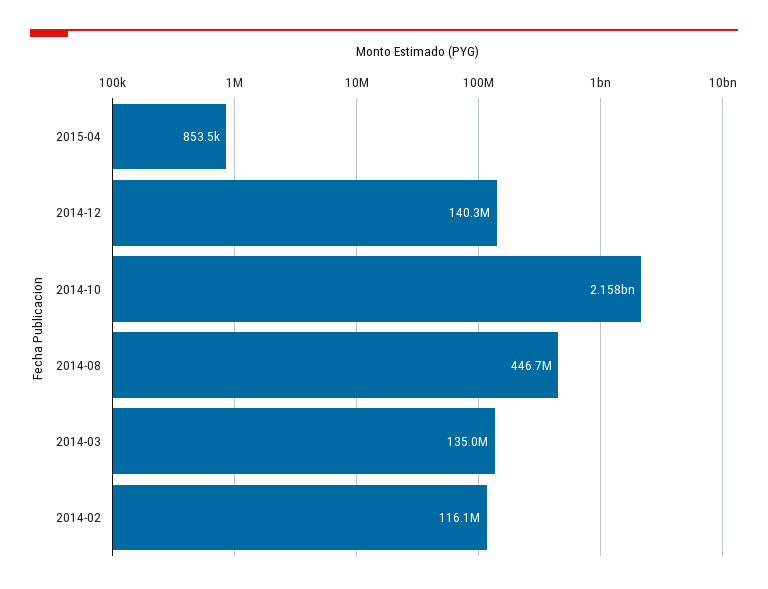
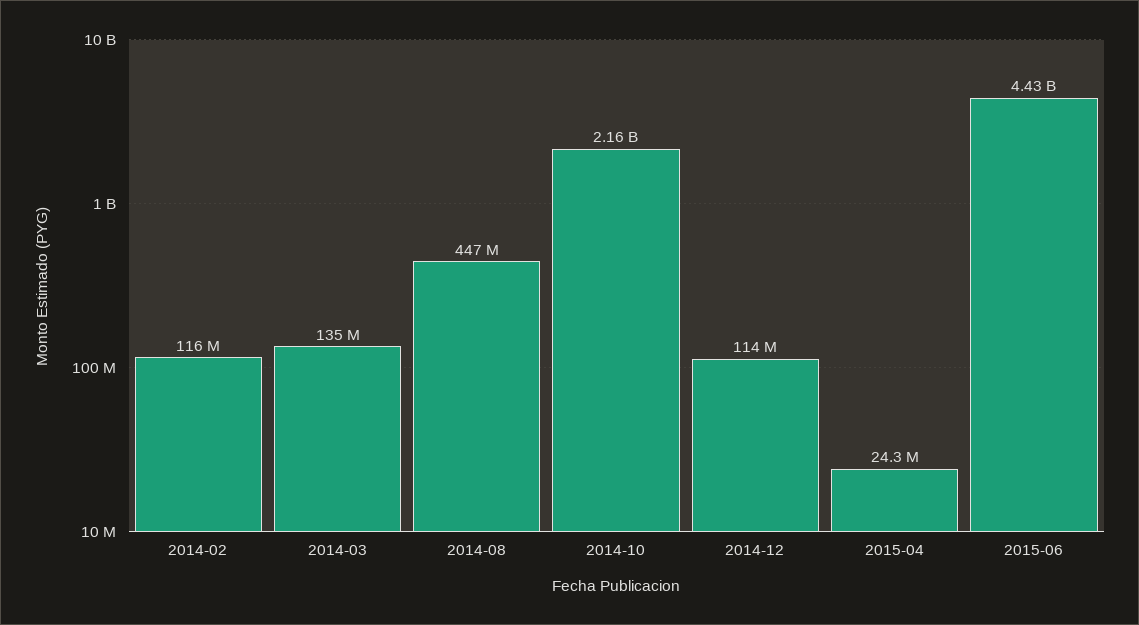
2015-04: 853500 -> 24300000
2014-12: 140300000 -> 114000000
2015-06: none -> 4430000000

